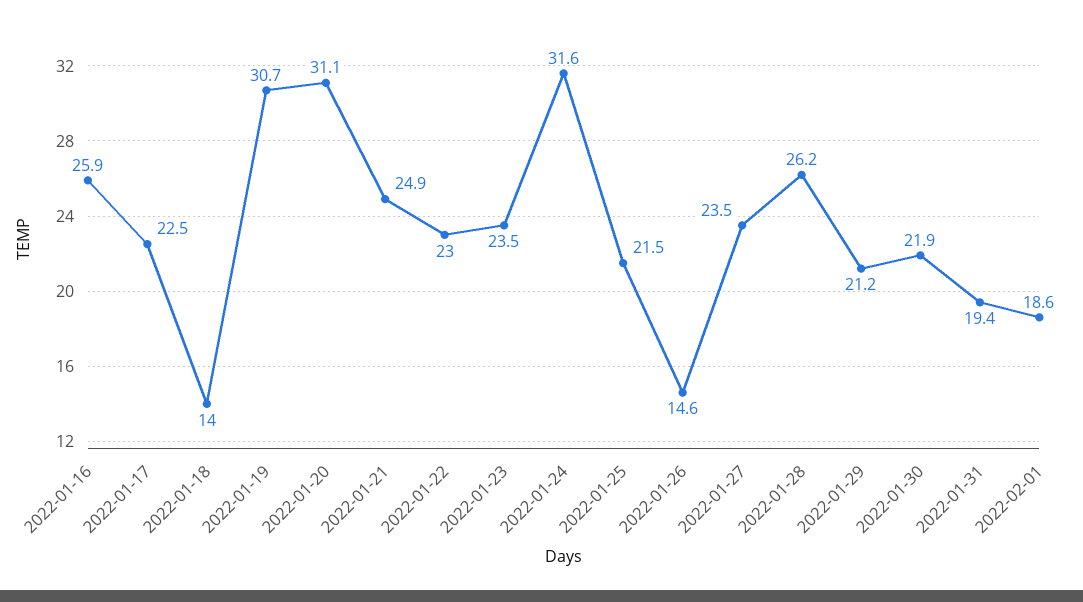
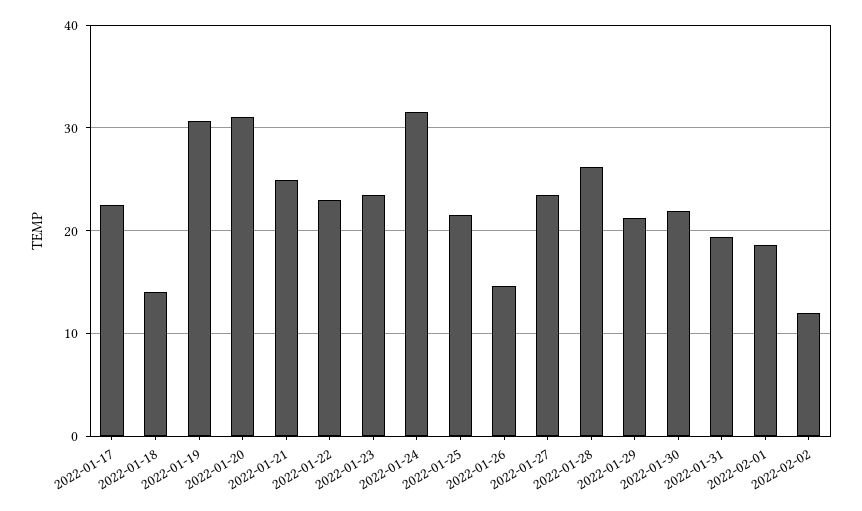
2022-01-16: 25.9 -> none
2022-02-02: none -> 12

